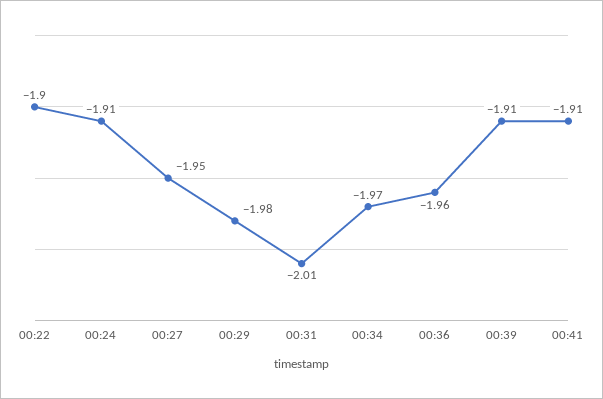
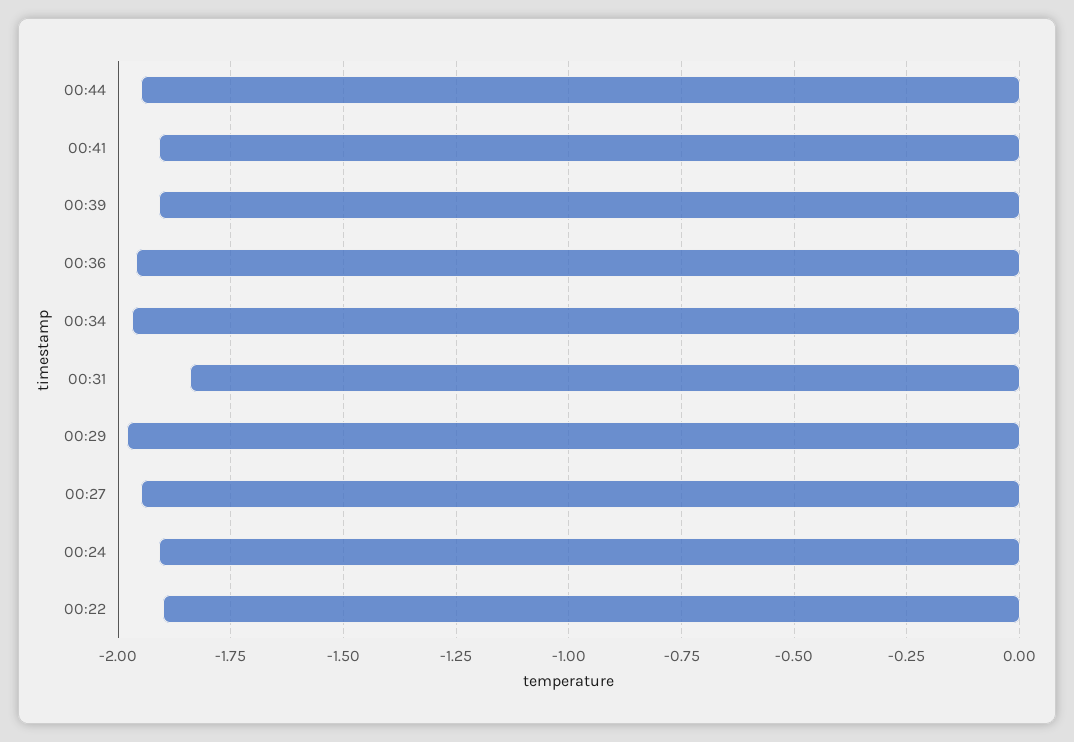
00:31: -2.01 -> -1.85
00:44: none -> -1.95

